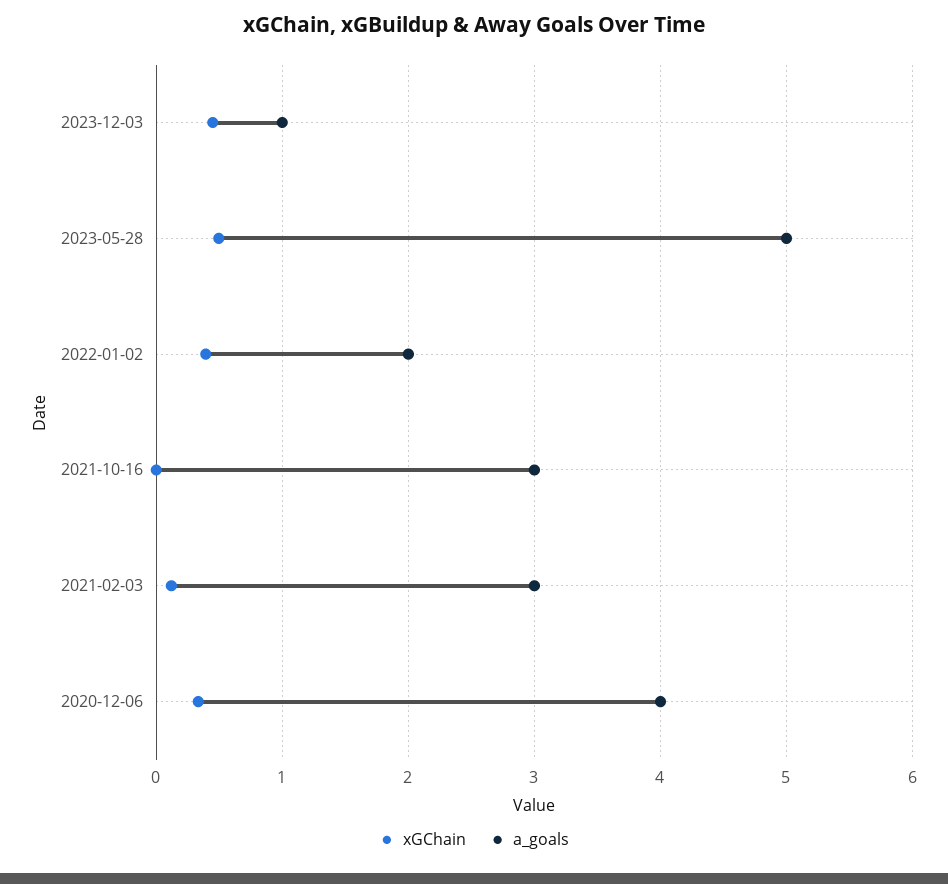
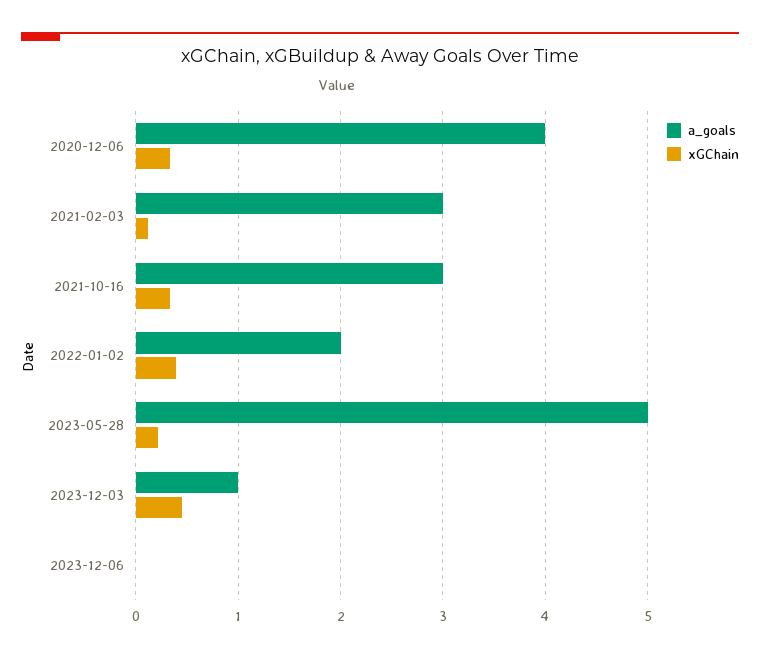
xGChain, 2023-05-28: 0.5 -> 0.2
xGChain, 2021-10-16: 0 -> 0.3
a_goals, 2023-12-06: none -> 0
xGChain, 2023-12-06: none -> 0

